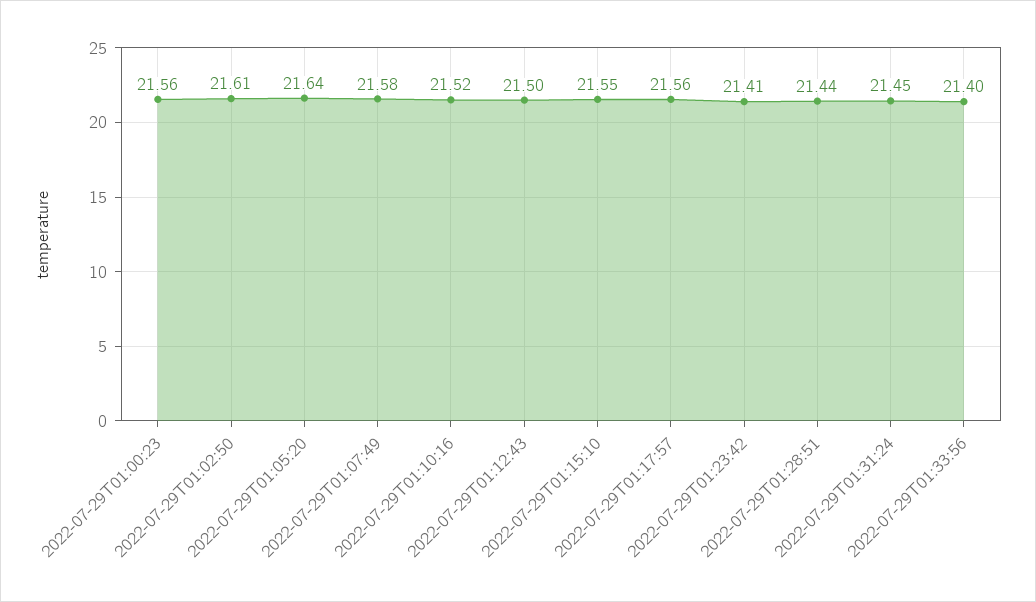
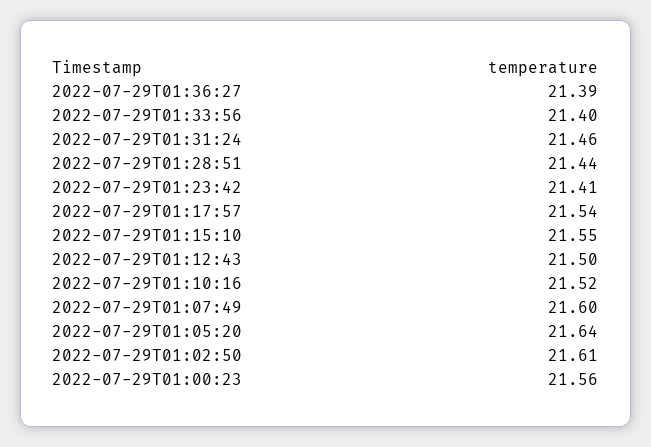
2022-07-29T01:07:49: 21.58 -> 21.6
2022-07-29T01:17:57: 21.56 -> 21.54
2022-07-29T01:31:24: 21.45 -> 21.46
2022-07-29T01:36:27: none -> 21.39

